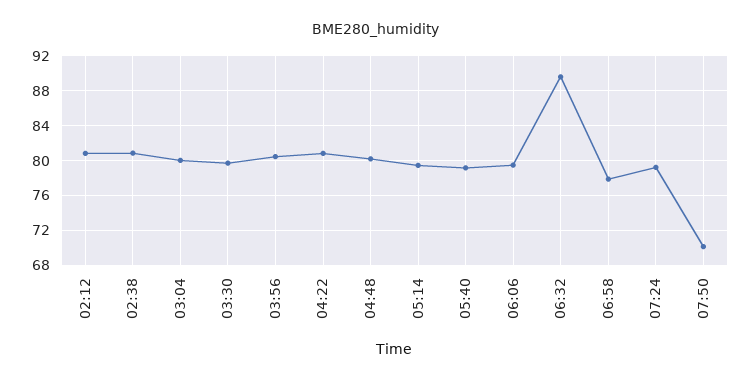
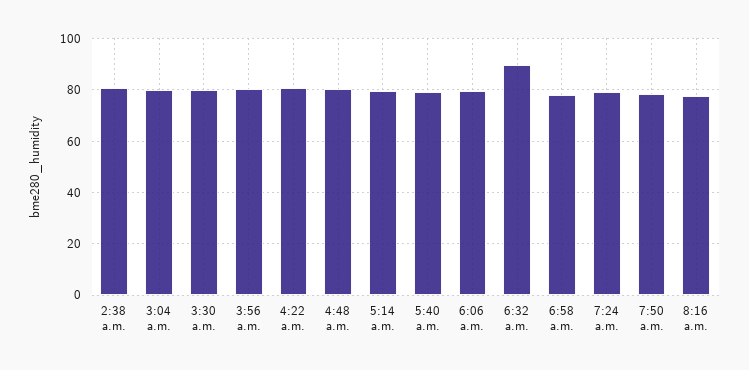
02:12: 81 -> none
07:50: 70 -> 77.5
8:16 a.m.: none -> 77.5

